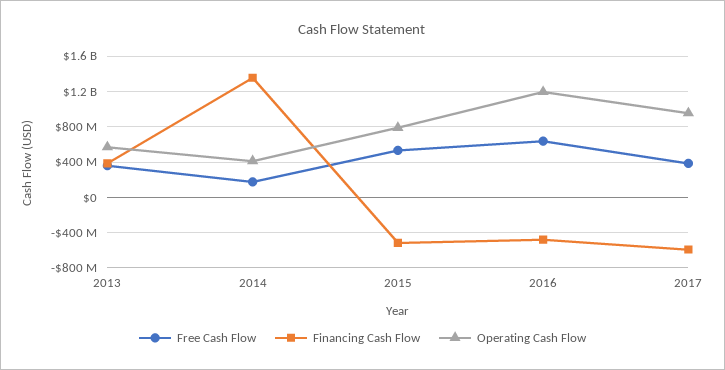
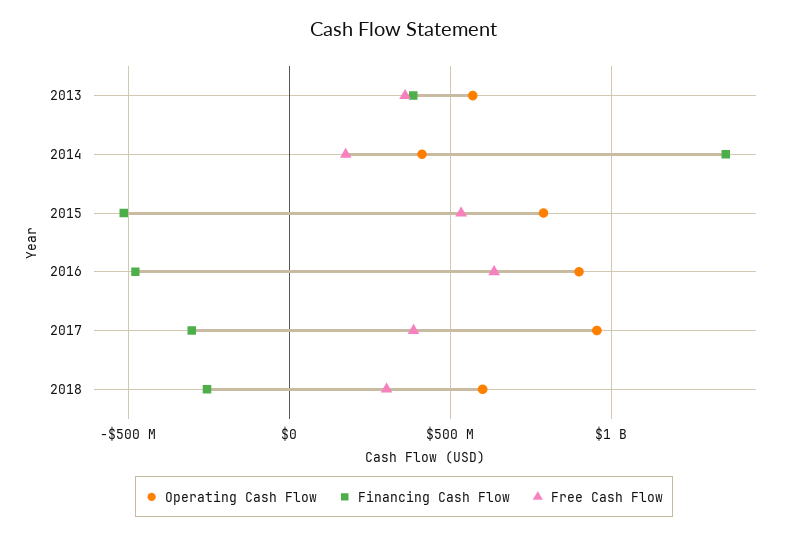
Operating Cash Flow, 2016: 1200000000 -> 900000000
Financing Cash Flow, 2017: -600000000 -> -300000000
Operating Cash Flow, 2018: none -> 600000000
Financing Cash Flow, 2018: none -> -250000000
Free Cash Flow, 2018: none -> 300000000

